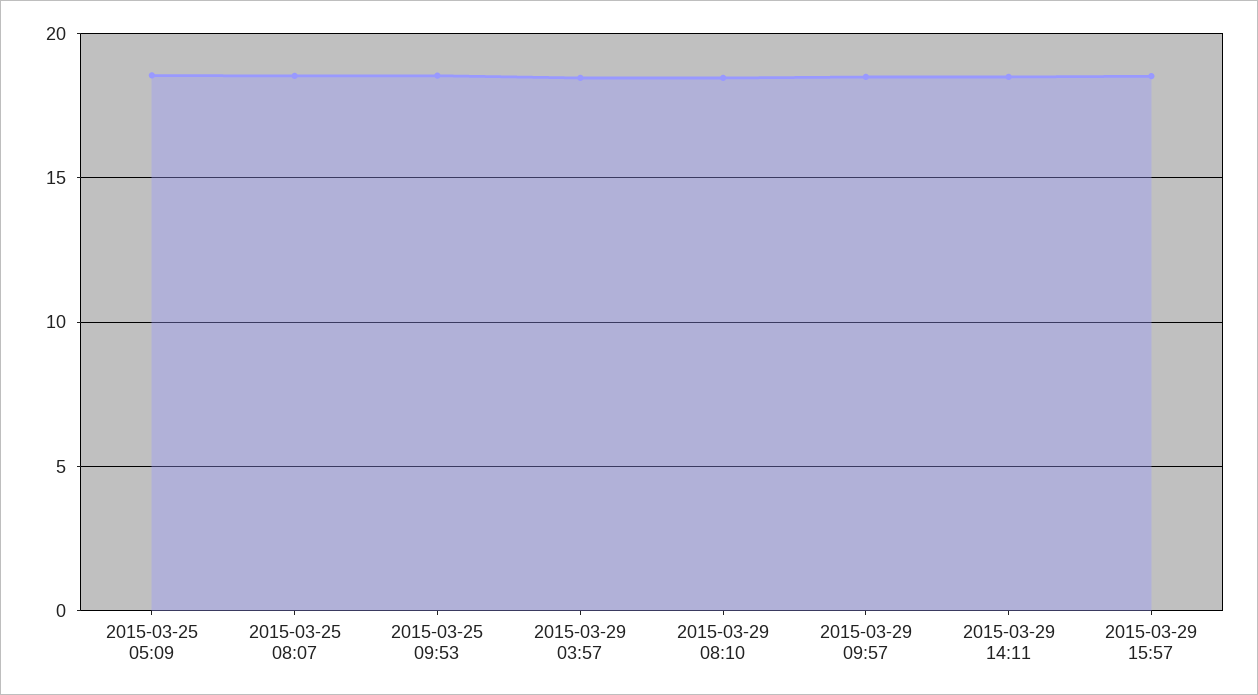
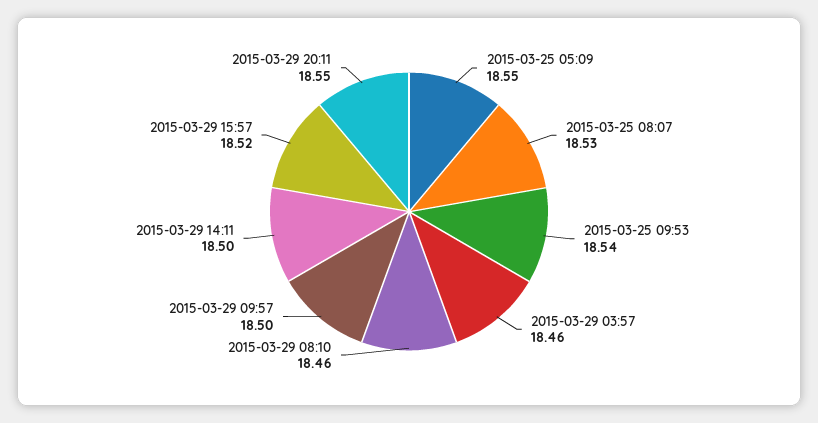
2015-03-29 20:11: none -> 18.55

